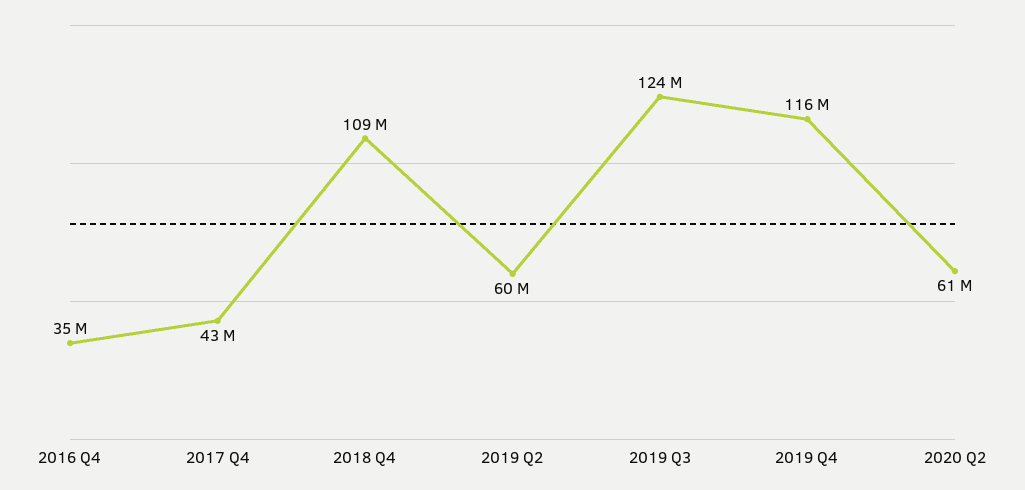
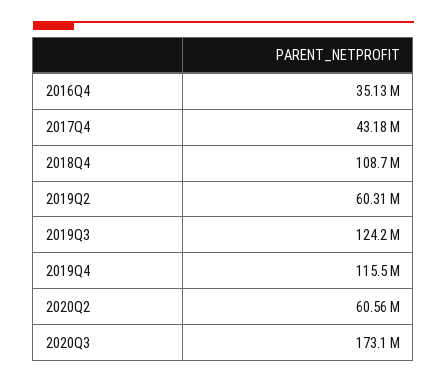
2020Q3: none -> 173100000

